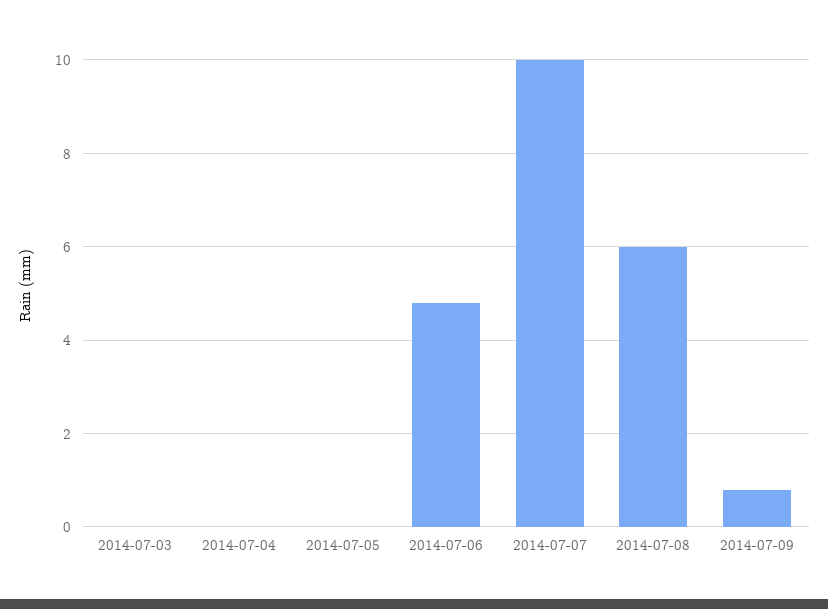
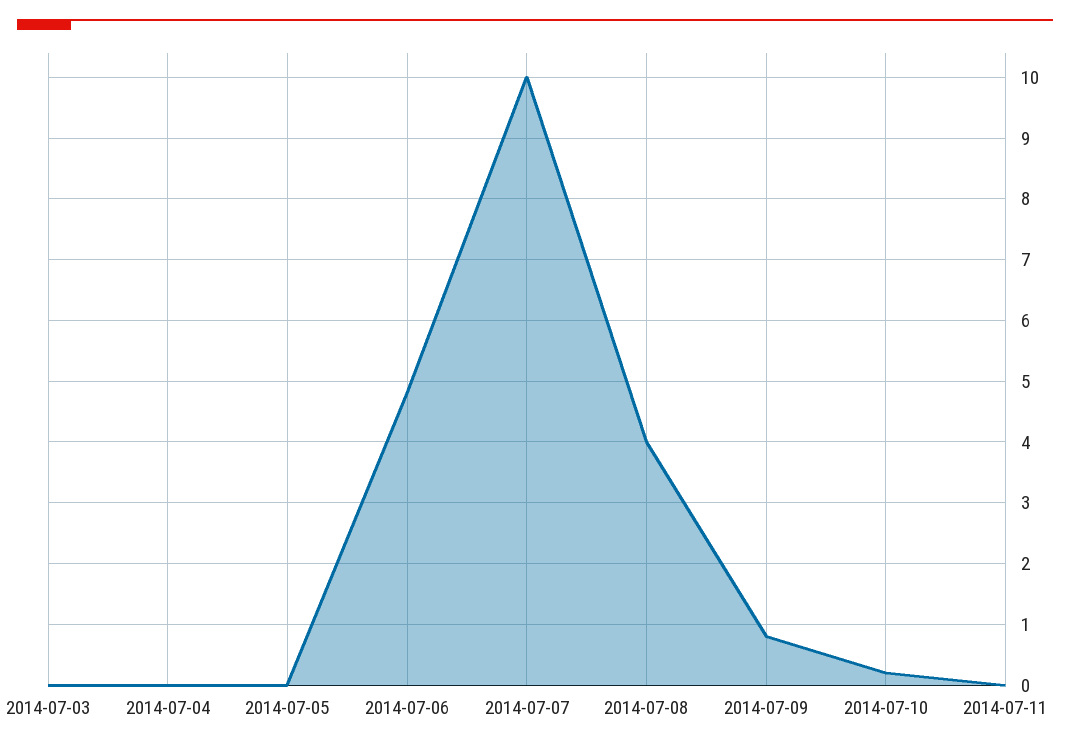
2014-07-08: 6 -> 4
2014-07-10: none -> 0.2
2014-07-11: none -> 0

